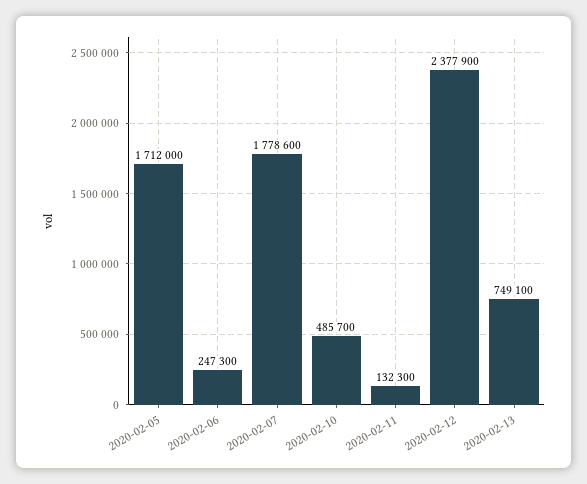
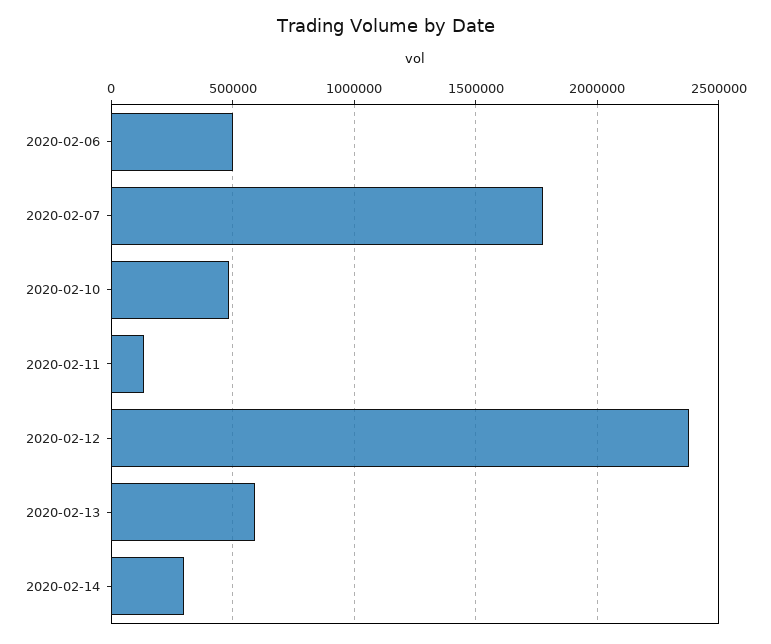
2020-02-05: 1712000 -> none
2020-02-06: 247300 -> 500000
2020-02-13: 749100 -> 600000
2020-02-14: none -> 300000

